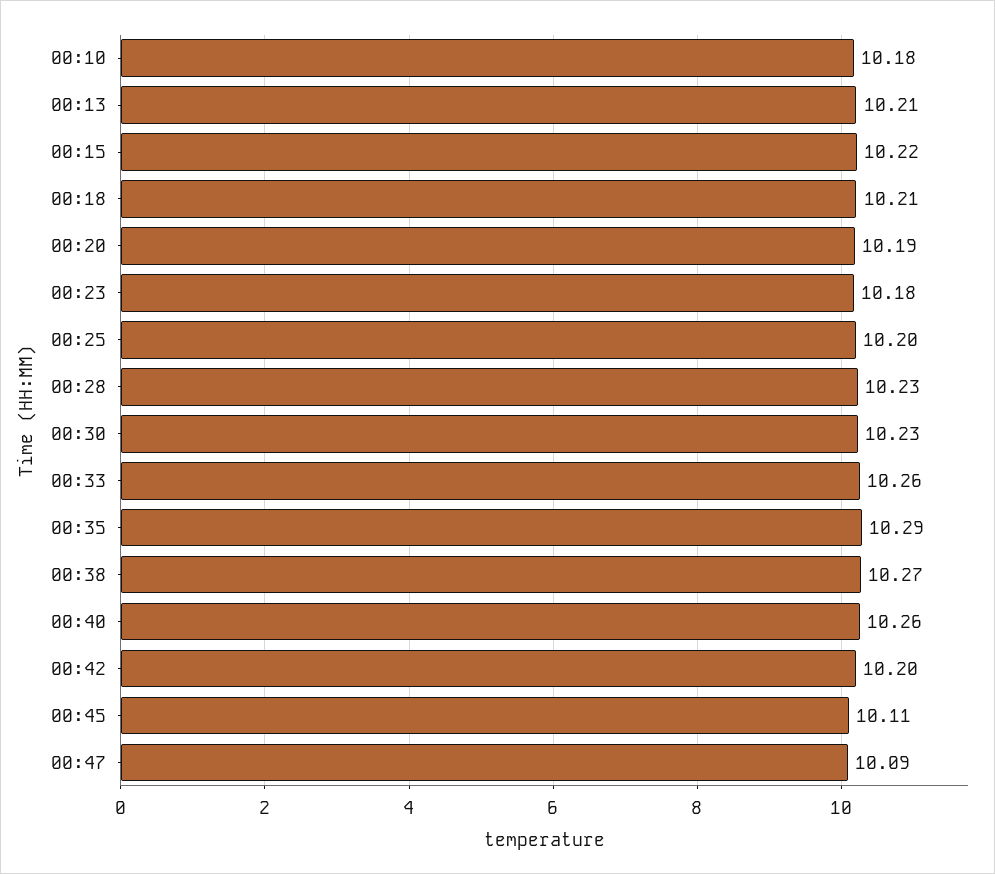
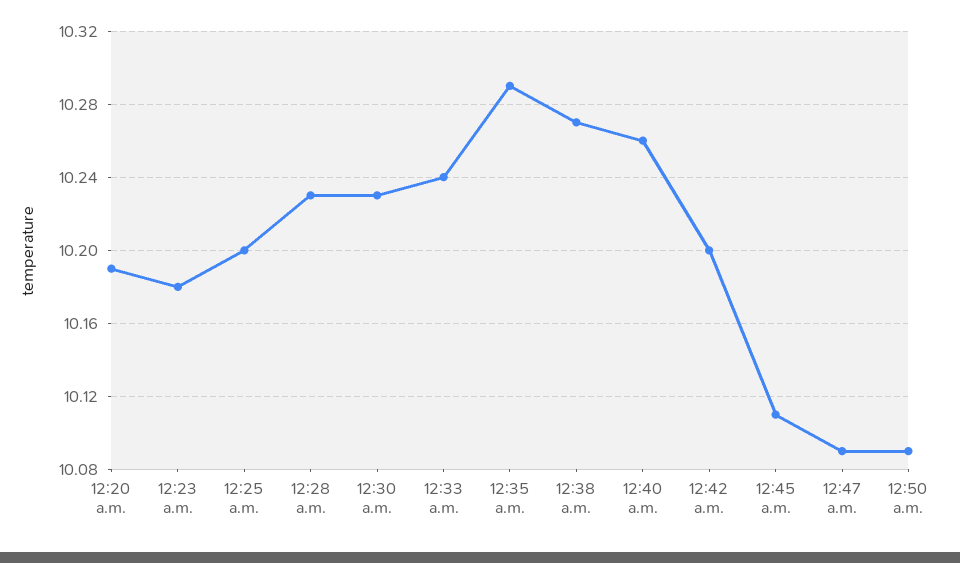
00:10: 10.18 -> none
00:13: 10.21 -> none
00:15: 10.22 -> none
00:18: 10.21 -> none
00:33: 10.26 -> 10.24
12:50 a.m.: none -> 10.09

